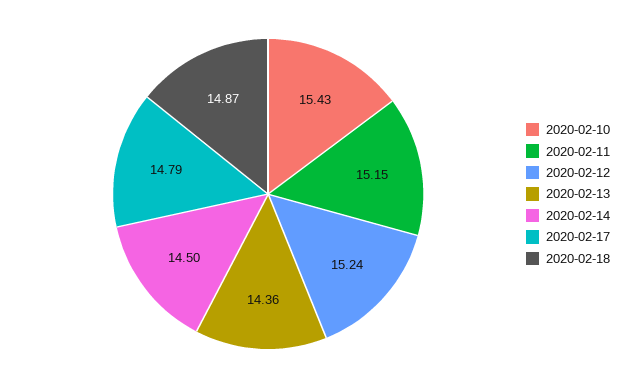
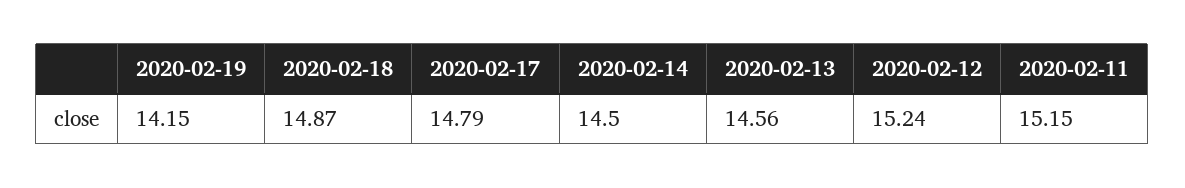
2020-02-10: 15.43 -> none
2020-02-13: 14.36 -> 14.56
2020-02-19: none -> 14.15

